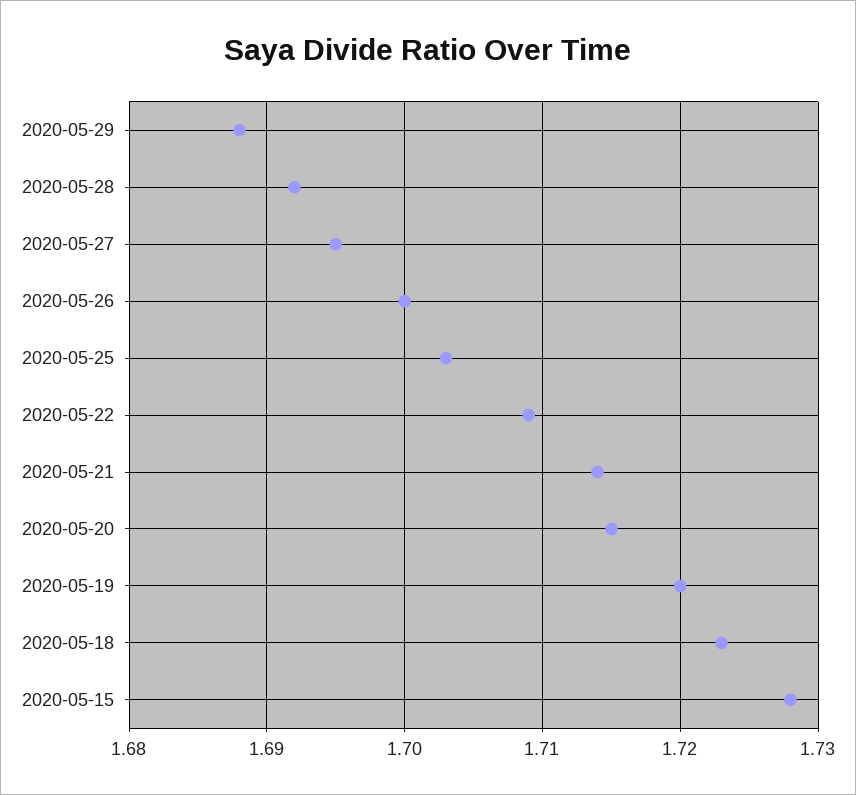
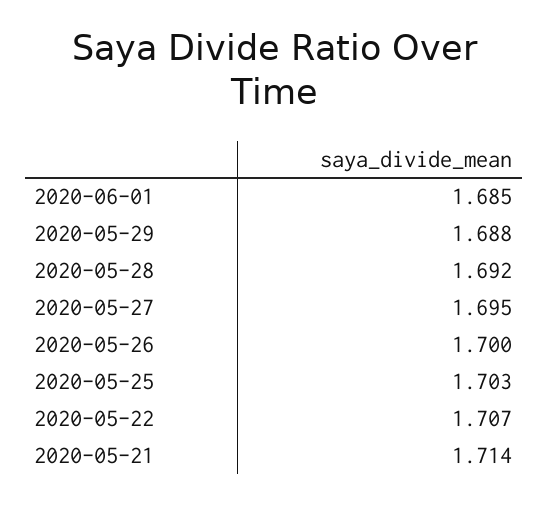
2020-05-22: 1.709 -> 1.707
2020-05-20: 1.715 -> none
2020-05-19: 1.72 -> none
2020-05-18: 1.723 -> none
2020-05-15: 1.728 -> none
2020-06-01: none -> 1.685

